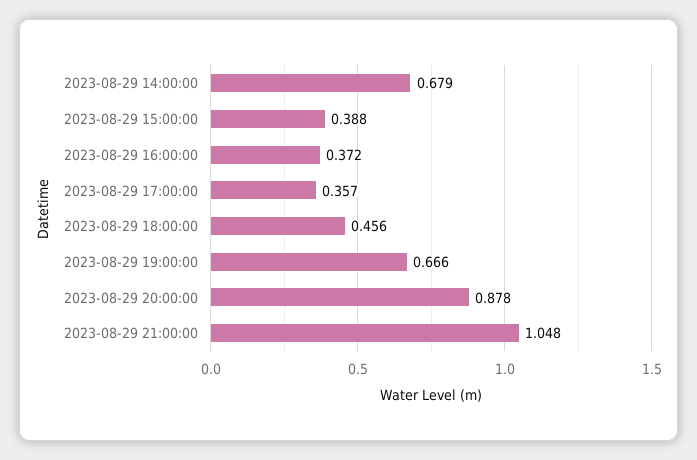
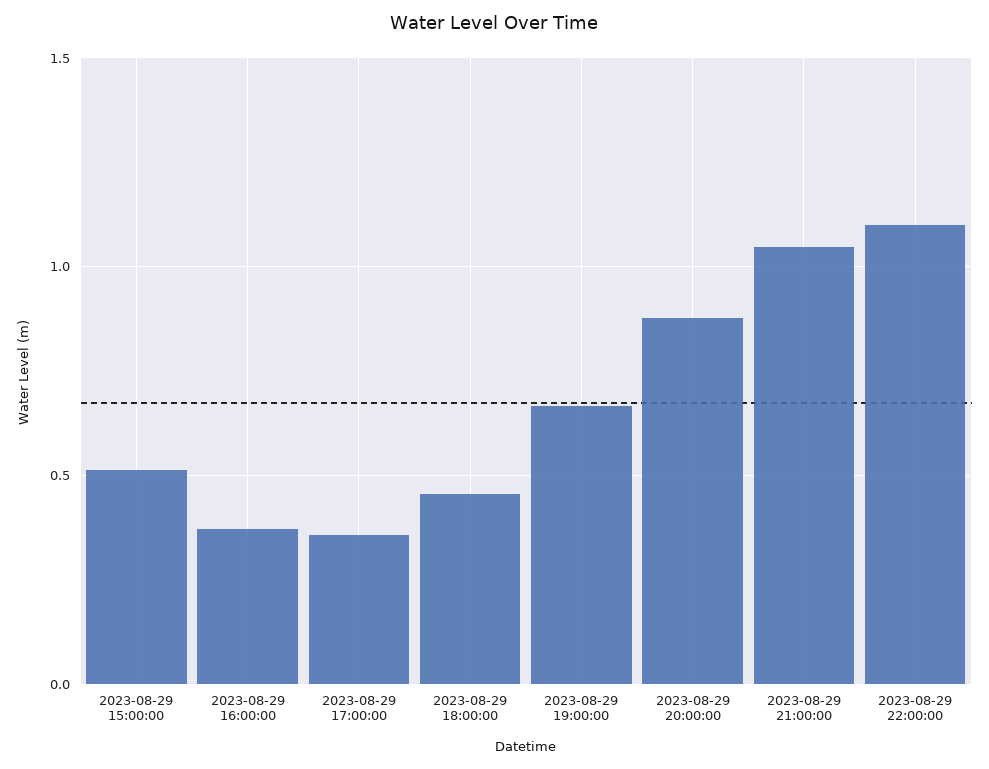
2023-08-29 14:00:00: 0.679 -> none
2023-08-29 15:00:00: 0.388 -> 0.5
2023-08-29 22:00:00: none -> 1.1

